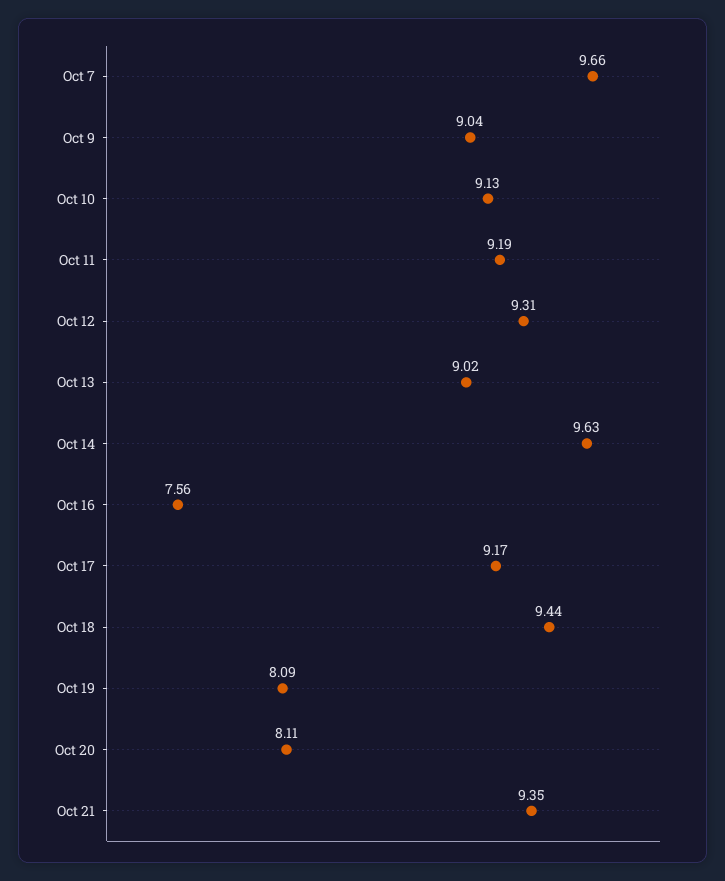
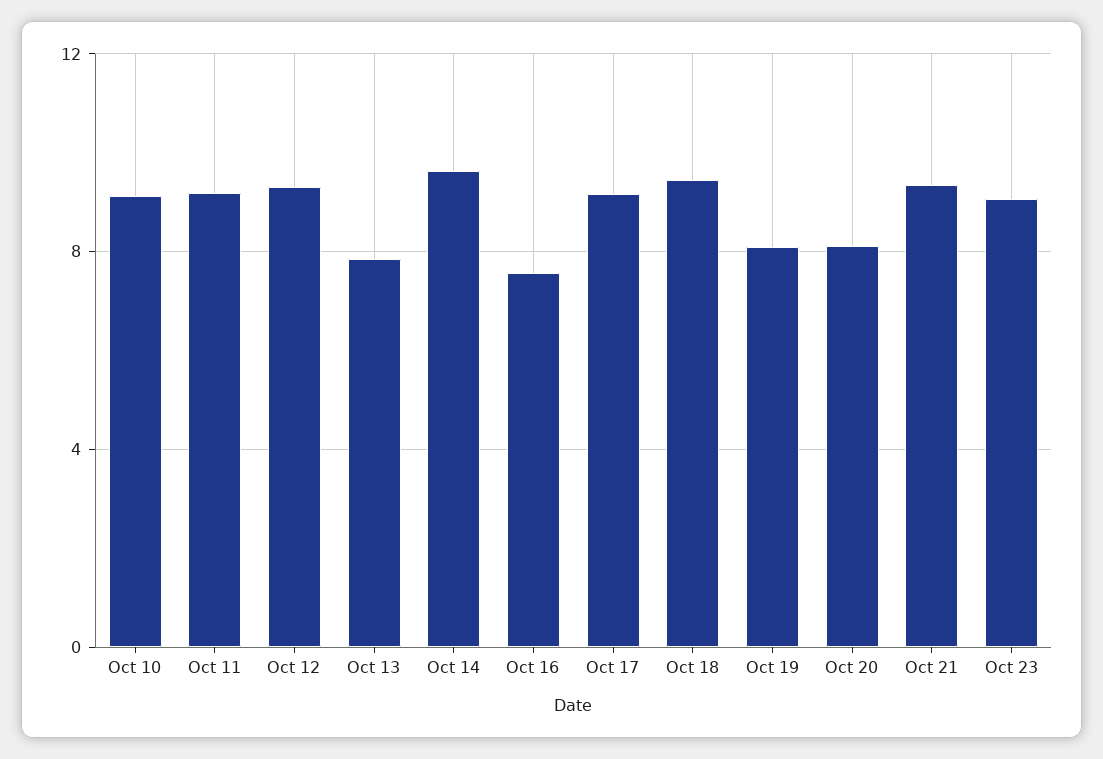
Oct 7: 9.66 -> none
Oct 9: 9.04 -> none
Oct 13: 9.02 -> 8
Oct 23: none -> 9

